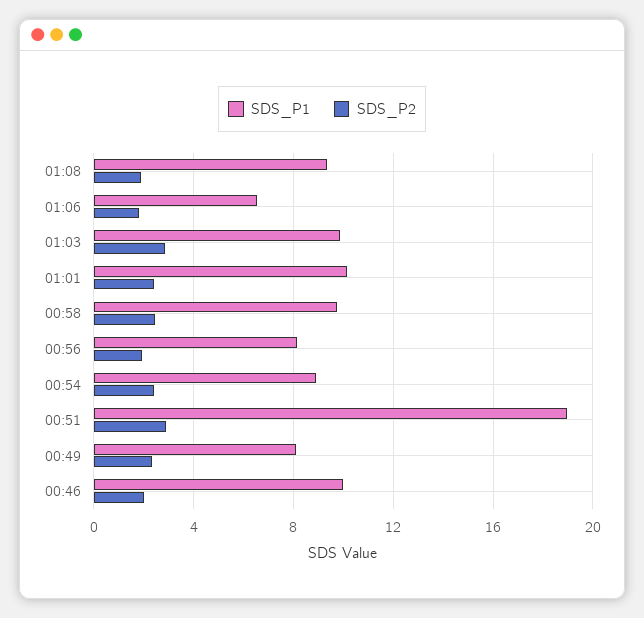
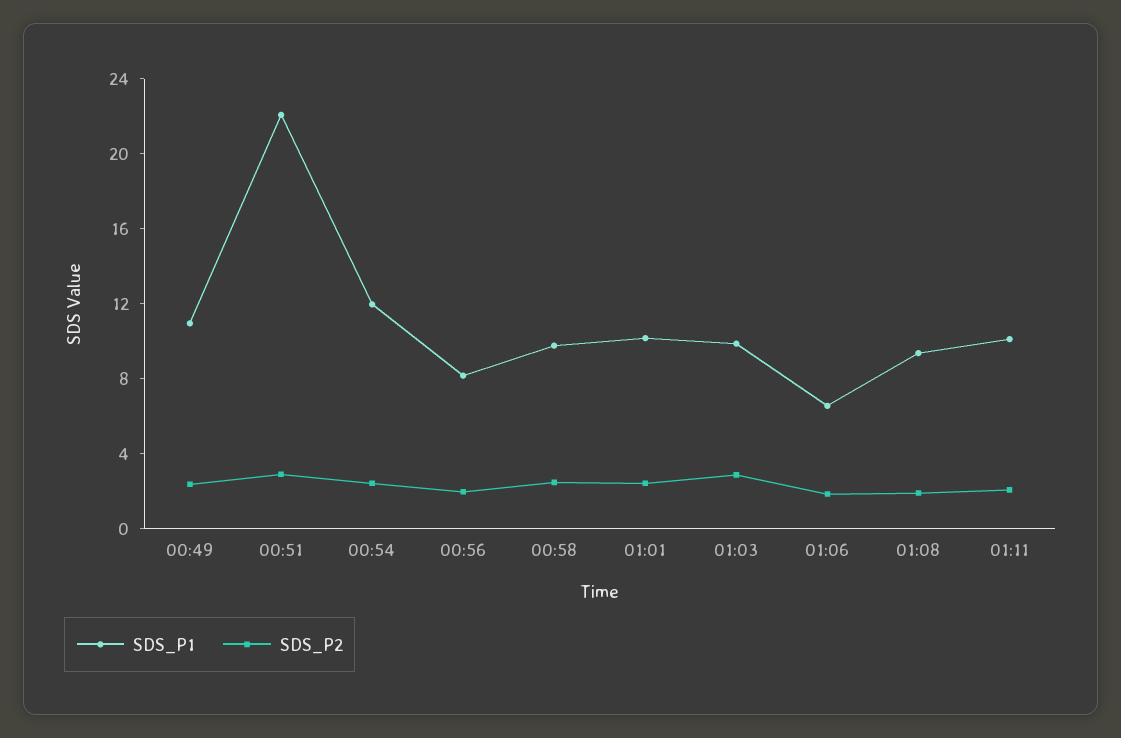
SDS_P1, 00:54: 9 -> 12
SDS_P1, 00:51: 19 -> 22
SDS_P1, 00:49: 8 -> 11
SDS_P1, 00:46: 10 -> none
SDS_P2, 00:46: 2 -> none
SDS_P1, 01:11: none -> 10
SDS_P2, 01:11: none -> 2

